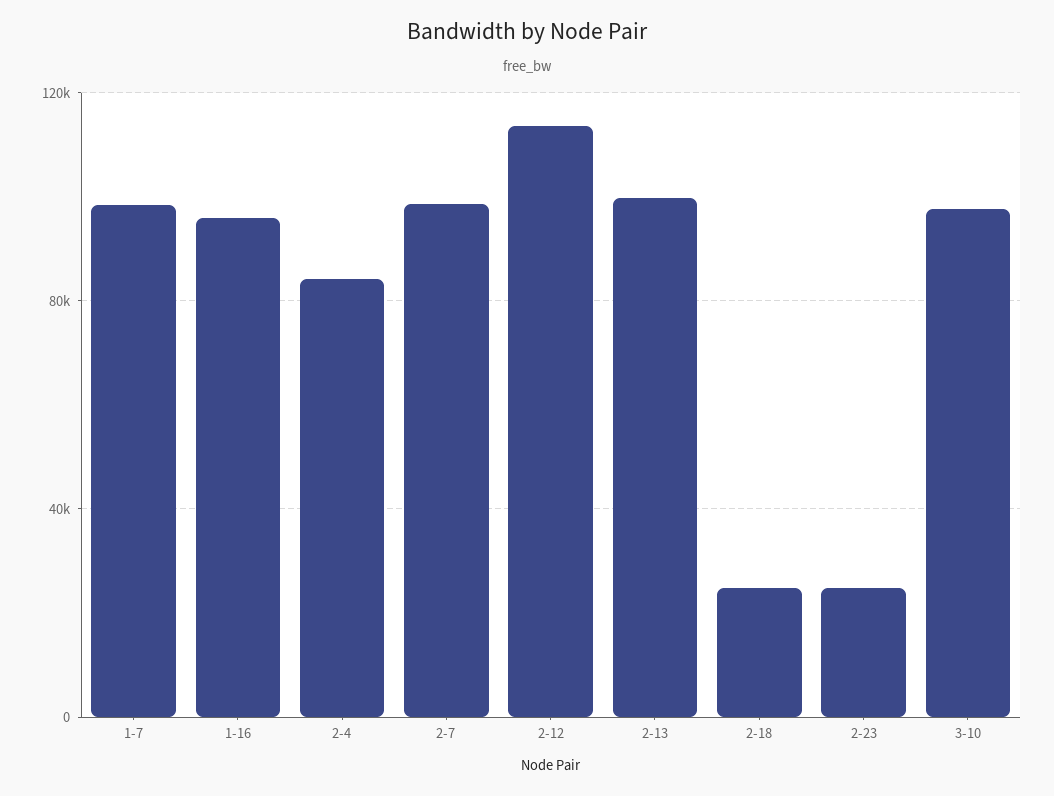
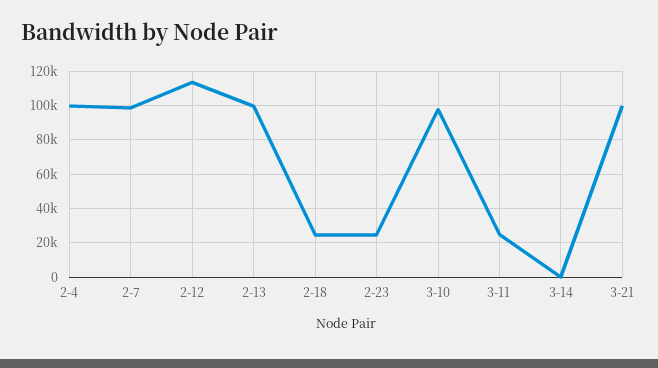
1-7: 100000 -> none
1-16: 95000 -> none
2-4: 85000 -> 100000
3-11: none -> 25000
3-14: none -> 0
3-21: none -> 100000

